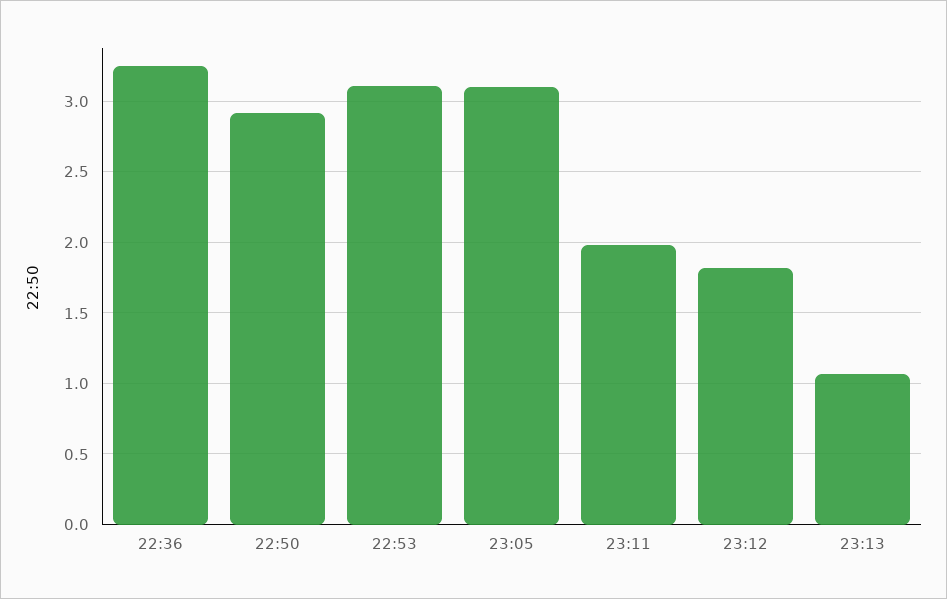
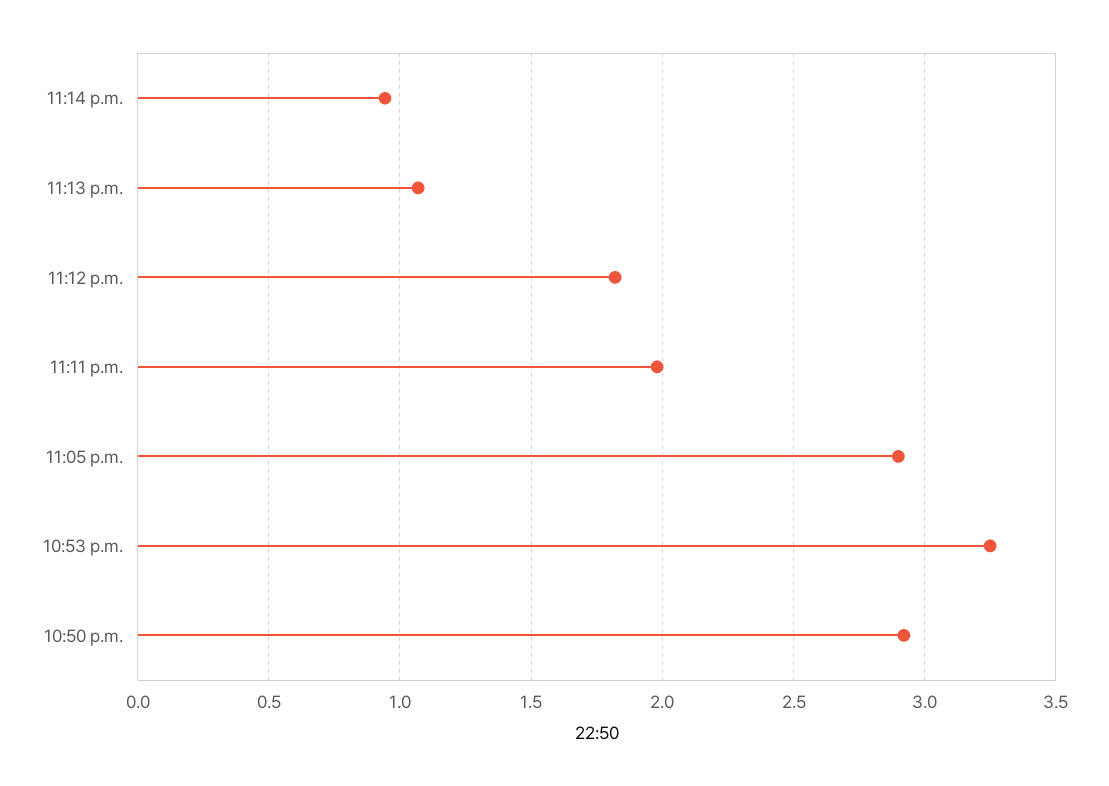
22:36: 3.25 -> none
22:53: 3.1 -> 3.25
23:05: 3.1 -> 2.9
11:14 p.m.: none -> 0.95

